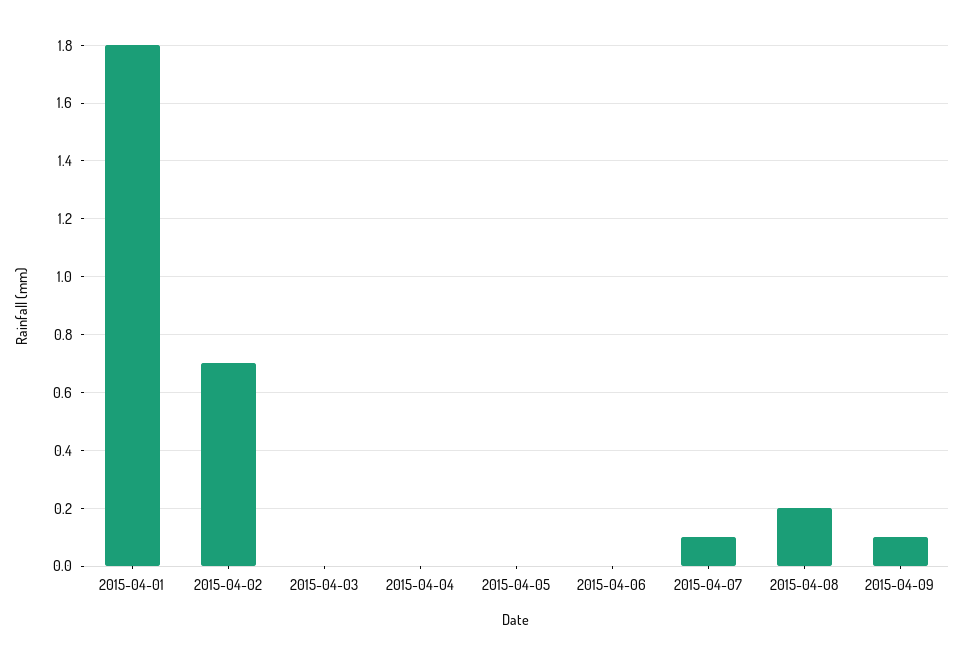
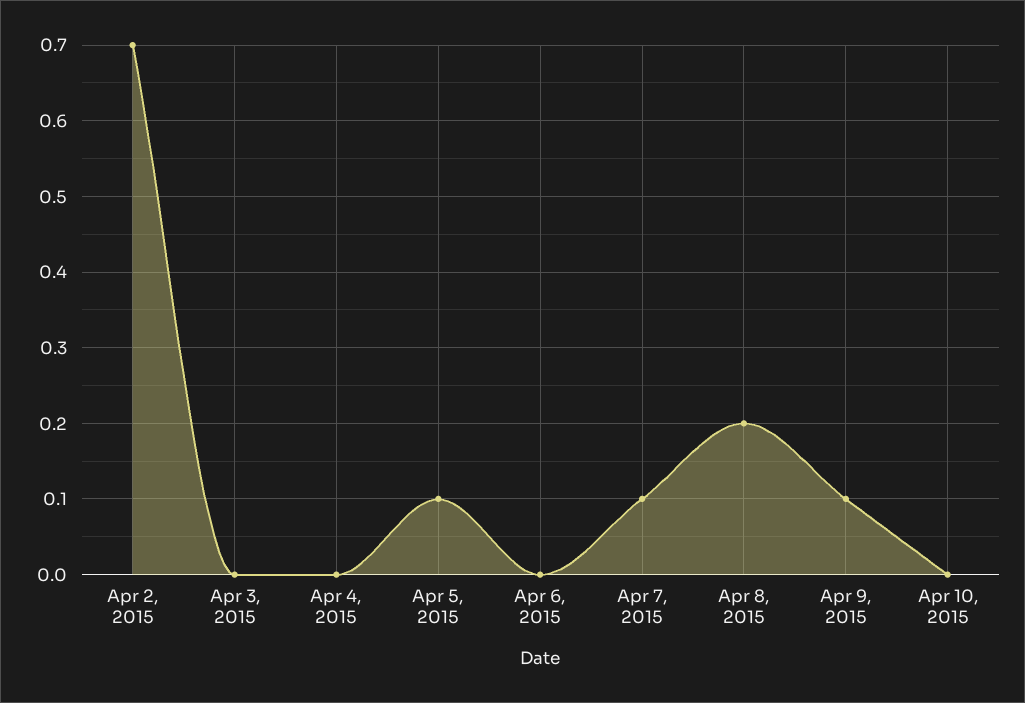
2015-04-01: 1.8 -> none
2015-04-05: 0 -> 0.1
Apr 10, 2015: none -> 0

